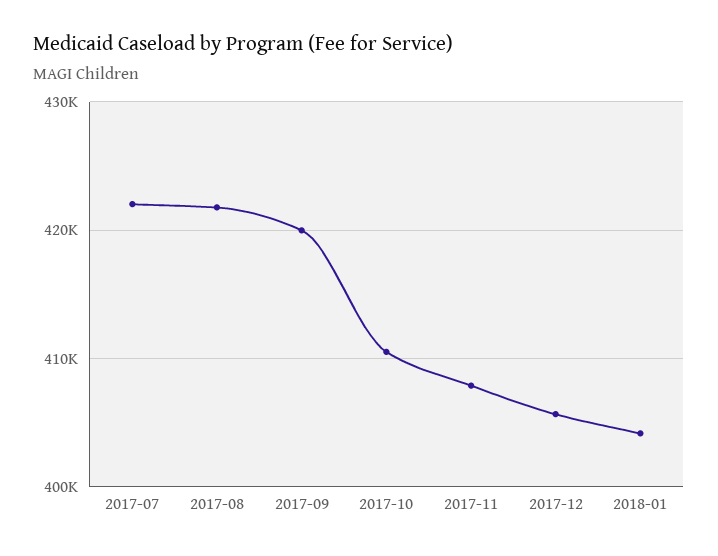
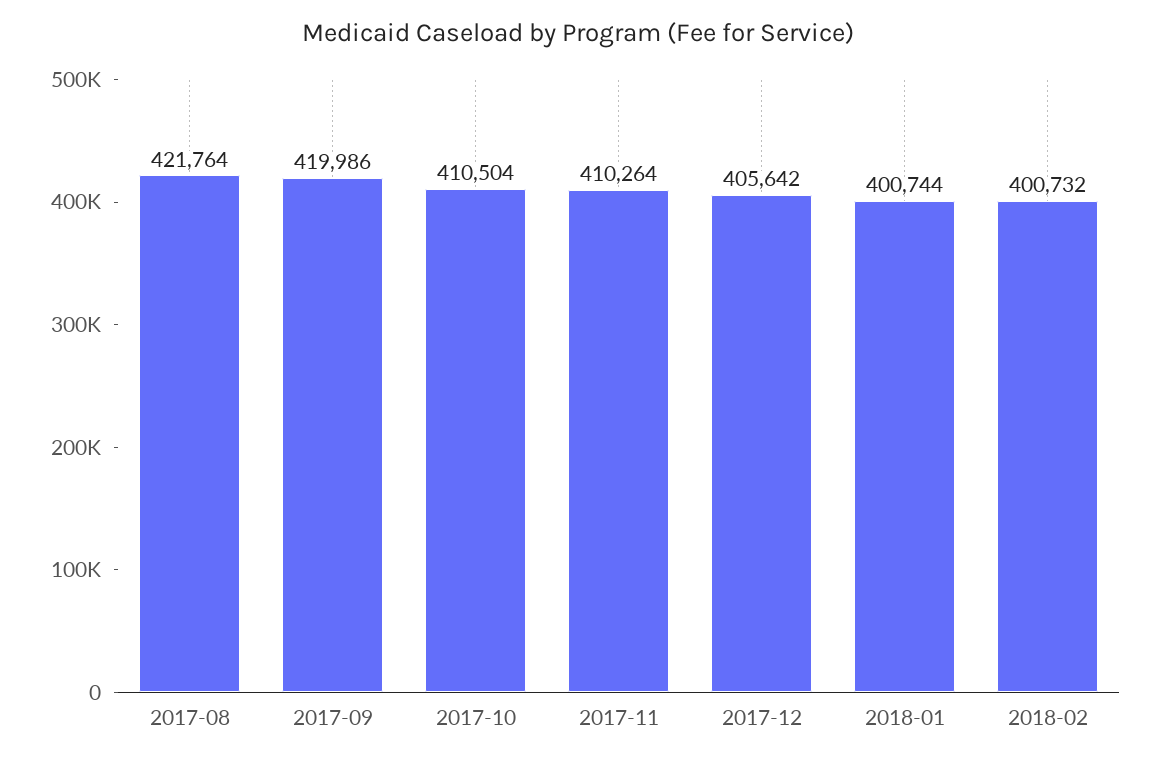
2017-07: 422000 -> none
2017-11: 408000 -> 410264
2018-01: 404000 -> 400744
2018-02: none -> 400732

